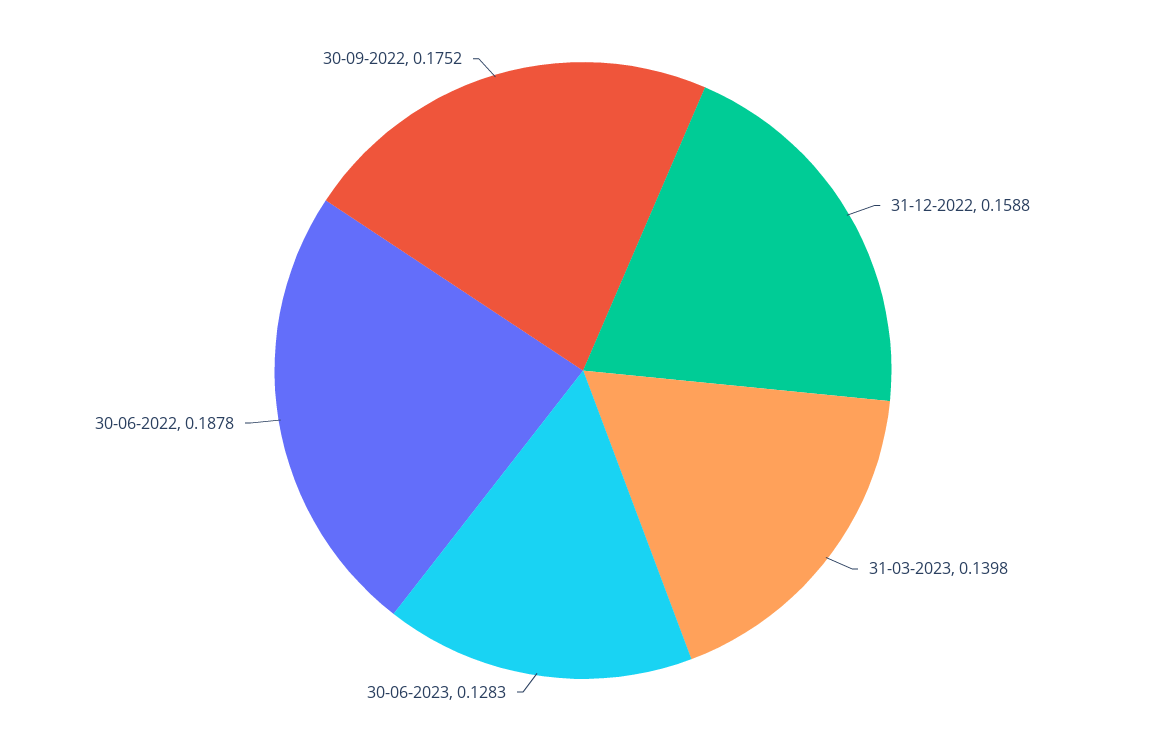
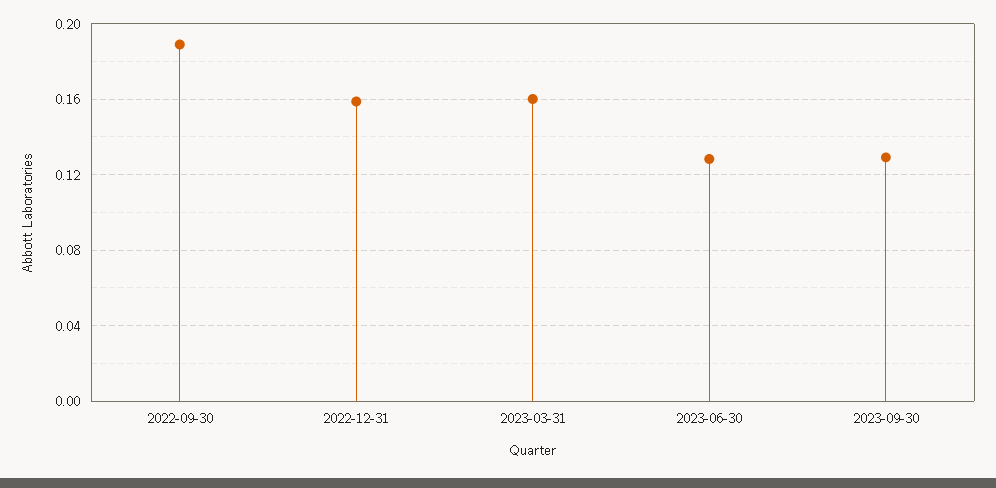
31-03-2023: 0.1398 -> 0.16
30-06-2022: 0.1878 -> none
30-09-2022: 0.1752 -> 0.19
2023-09-30: none -> 0.13

